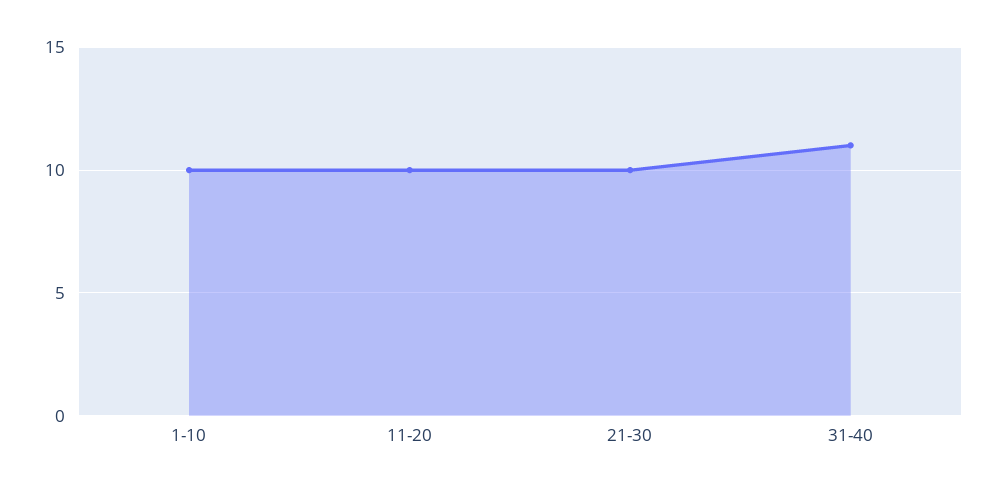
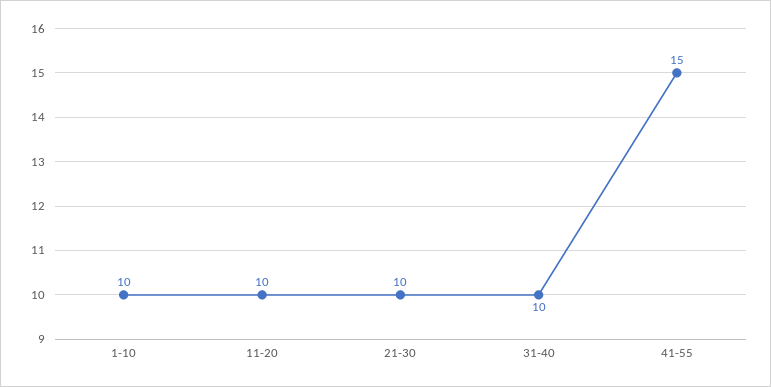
31-40: 11 -> 10
41-55: none -> 15

